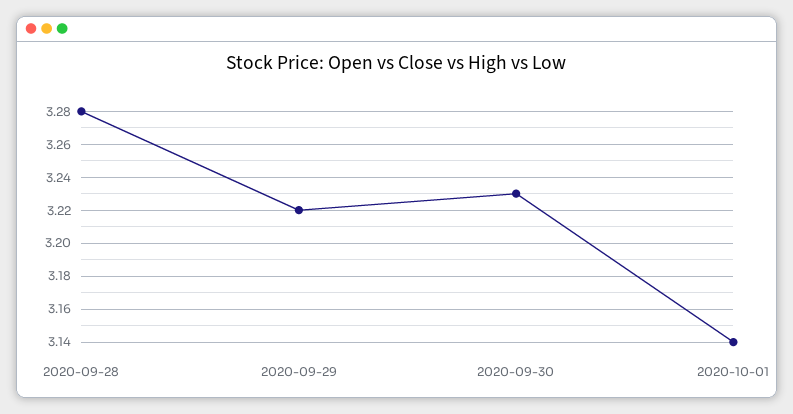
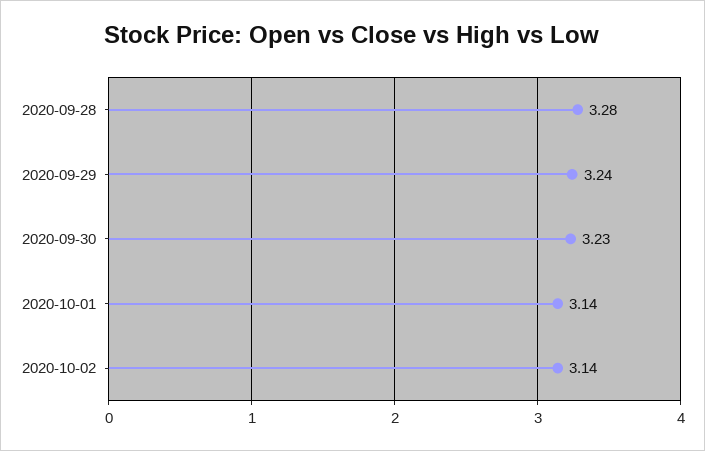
2020-09-29: 3.22 -> 3.24
2020-10-02: none -> 3.14

